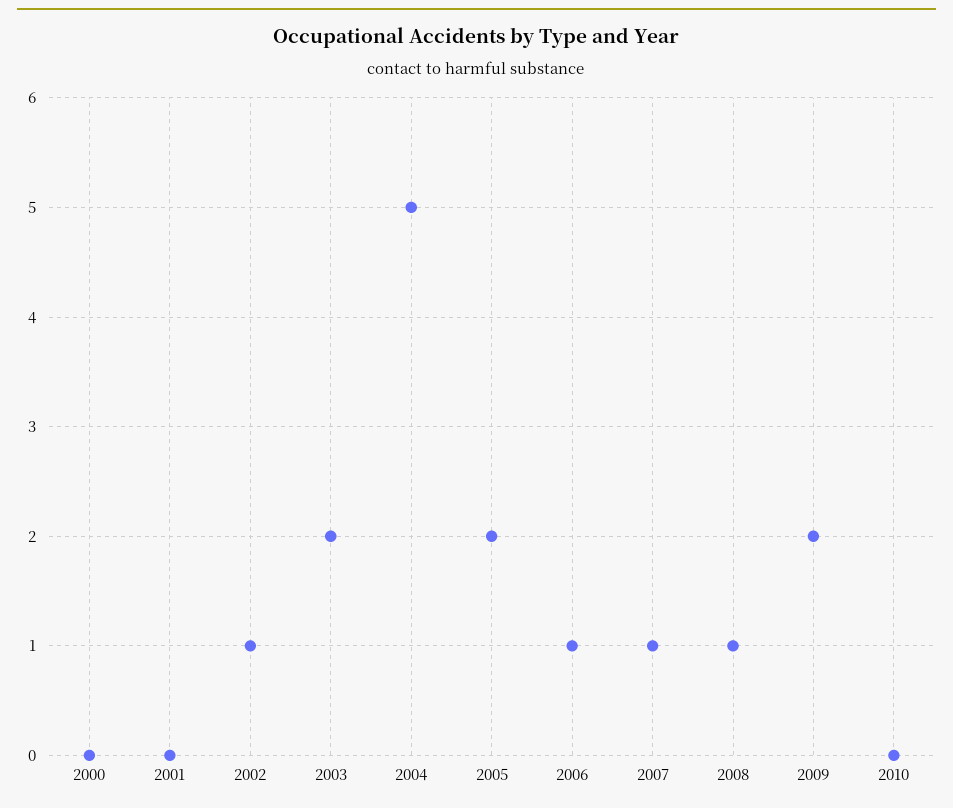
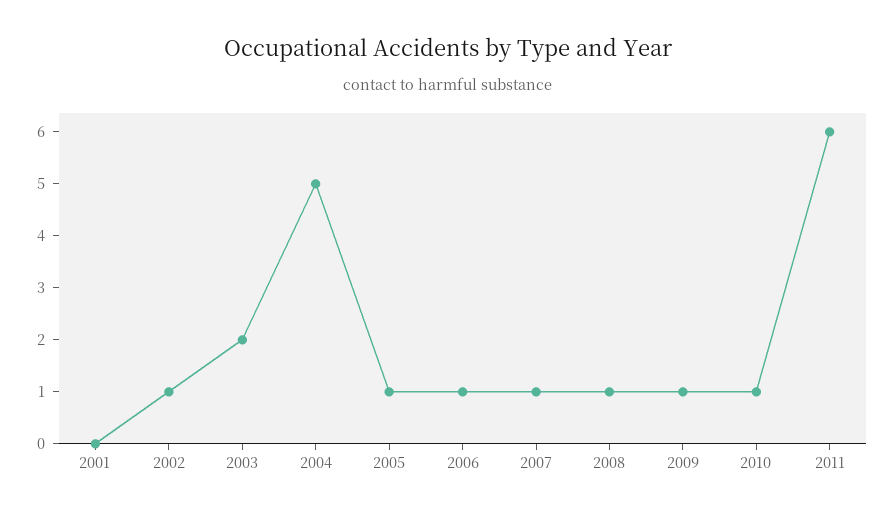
2000: 0 -> none
2005: 2 -> 1
2009: 2 -> 1
2010: 0 -> 1
2011: none -> 6

